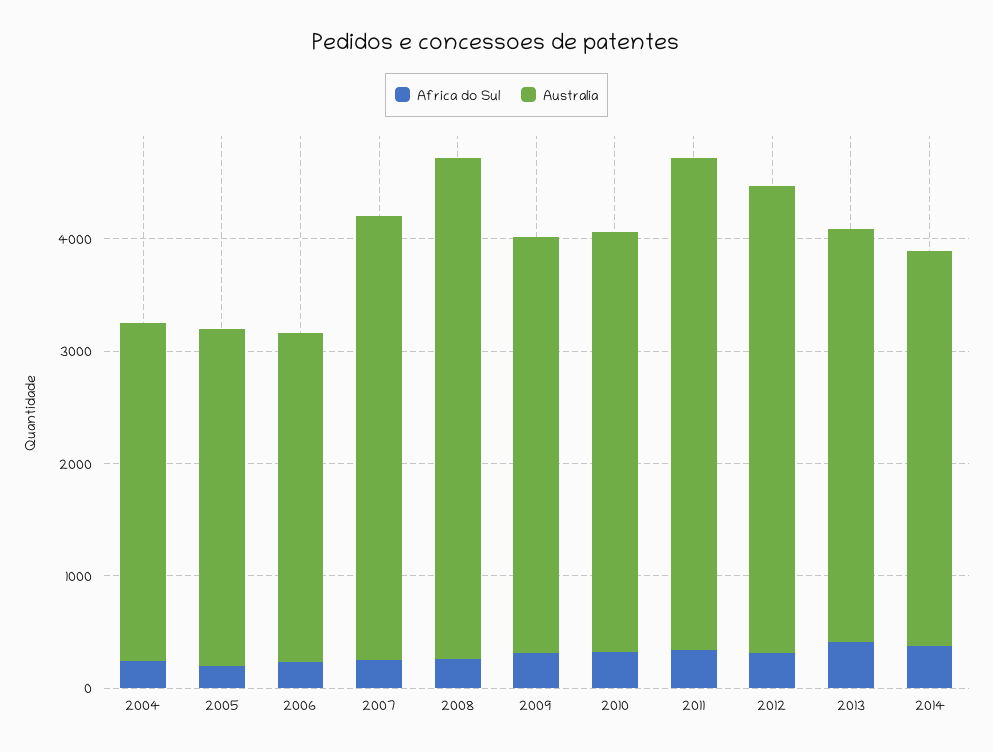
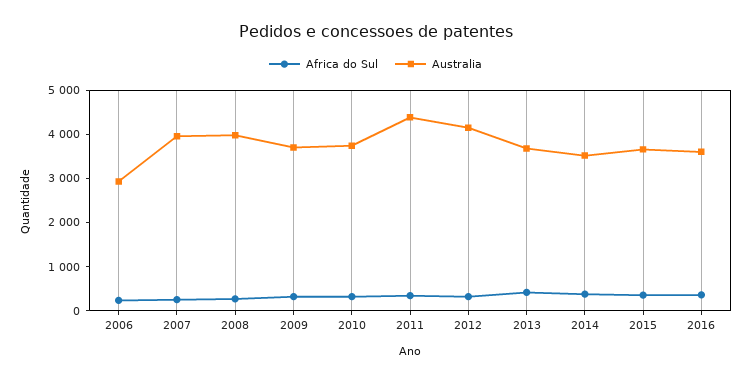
Africa do Sul, 2004: 200 -> none
Australia, 2004: 3000 -> none
Africa do Sul, 2005: 200 -> none
Australia, 2005: 3000 -> none
Australia, 2008: 4400 -> 4000
Africa do Sul, 2015: none -> 400
Australia, 2015: none -> 3600
Africa do Sul, 2016: none -> 400
Australia, 2016: none -> 3600

